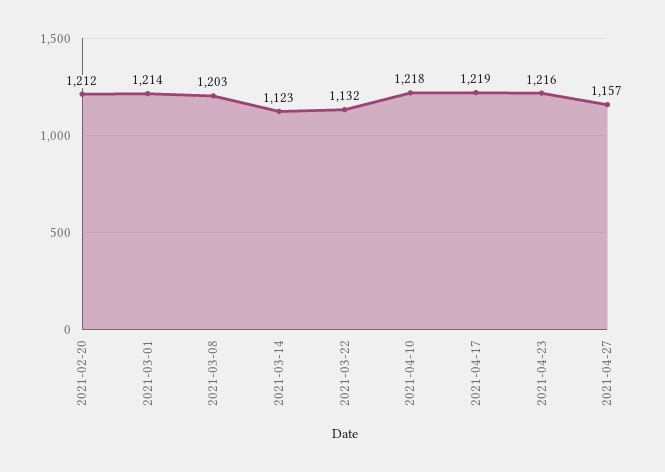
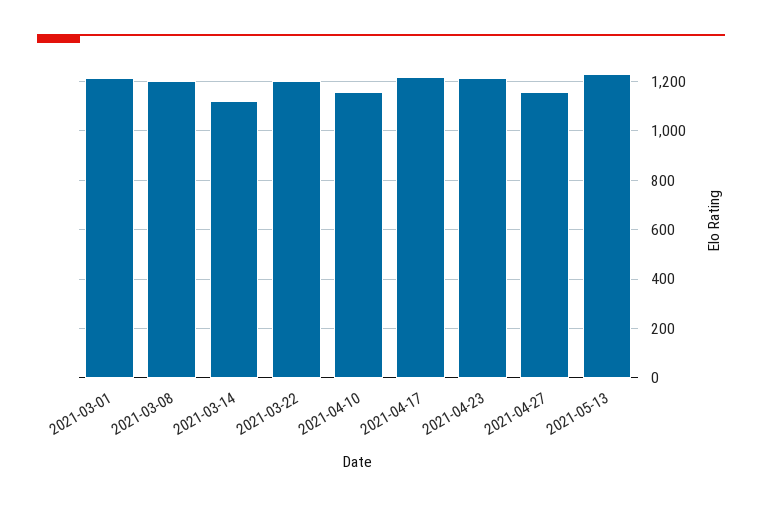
2021-02-20: 1212 -> none
2021-03-22: 1132 -> 1200
2021-04-10: 1218 -> 1150
2021-05-13: none -> 1225

